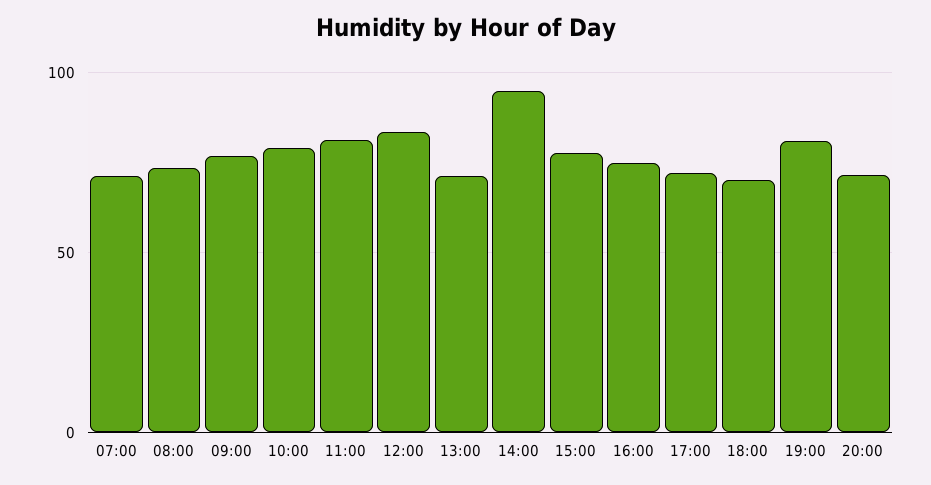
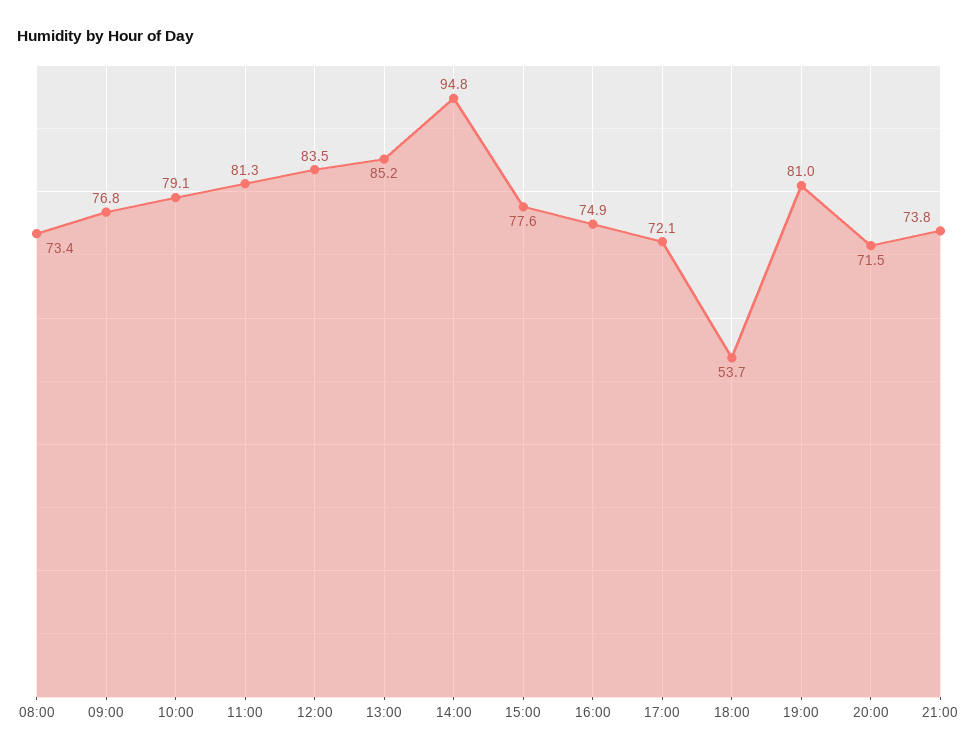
07:00: 70 -> none
13:00: 70 -> 85.2
18:00: 70 -> 53.7
21:00: none -> 73.8

